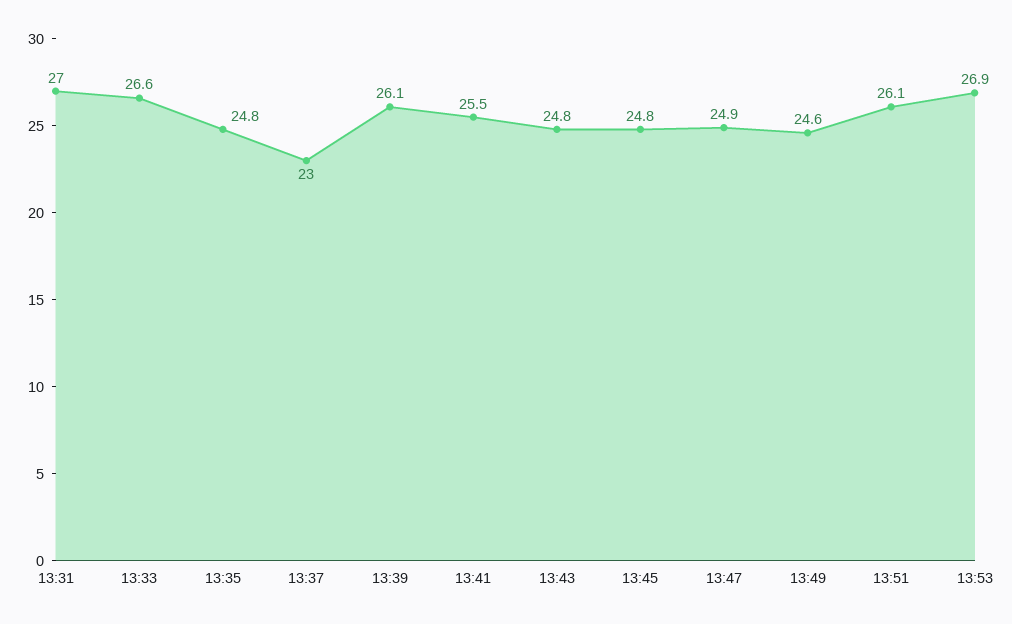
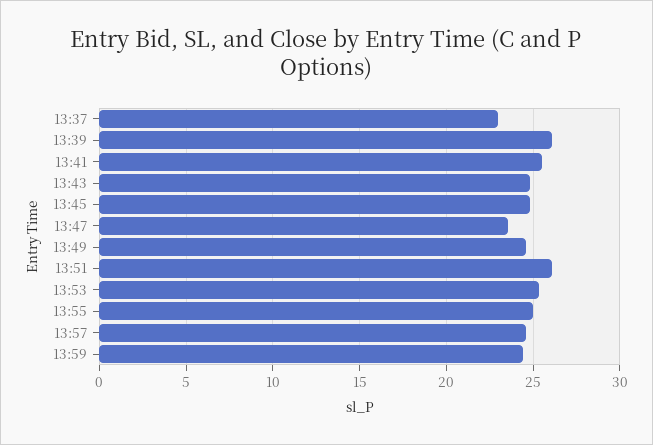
13:31: 27 -> none
13:33: 26.6 -> none
13:35: 24.8 -> none
13:47: 24.9 -> 23.5
13:53: 26.9 -> 25.5
13:55: none -> 25
13:57: none -> 24.5
13:59: none -> 24.5

